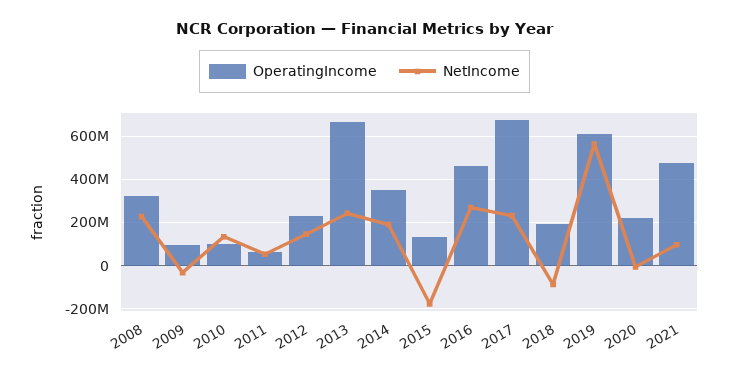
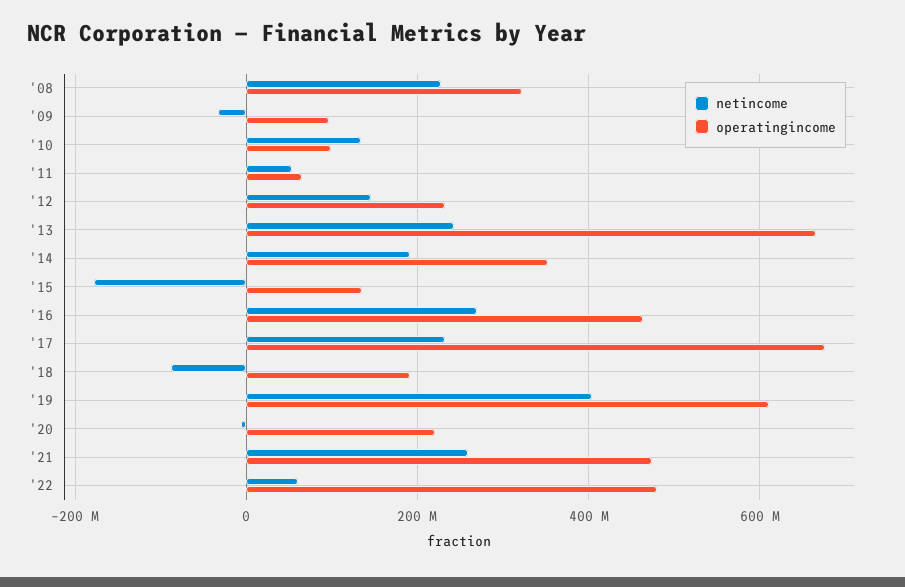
NetIncome, 2019: 550000000 -> 400000000
NetIncome, 2021: 100000000 -> 260000000
NetIncome, '22: none -> 60000000
OperatingIncome, '22: none -> 480000000

